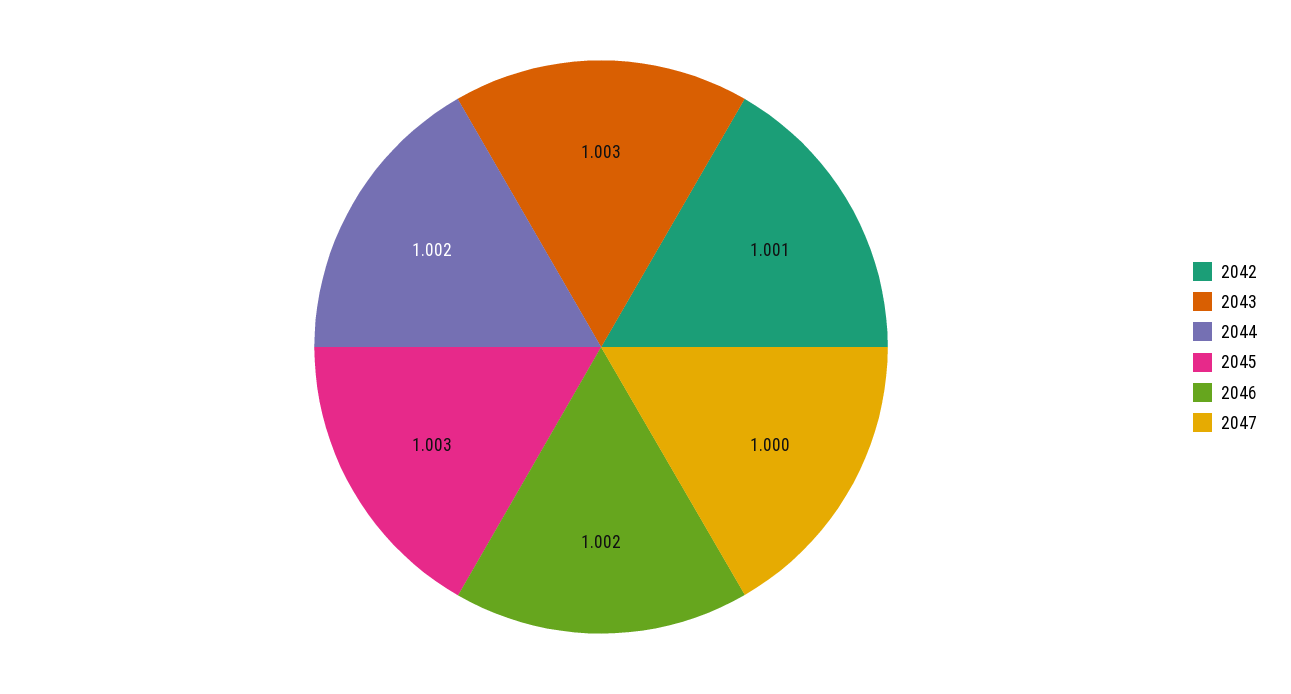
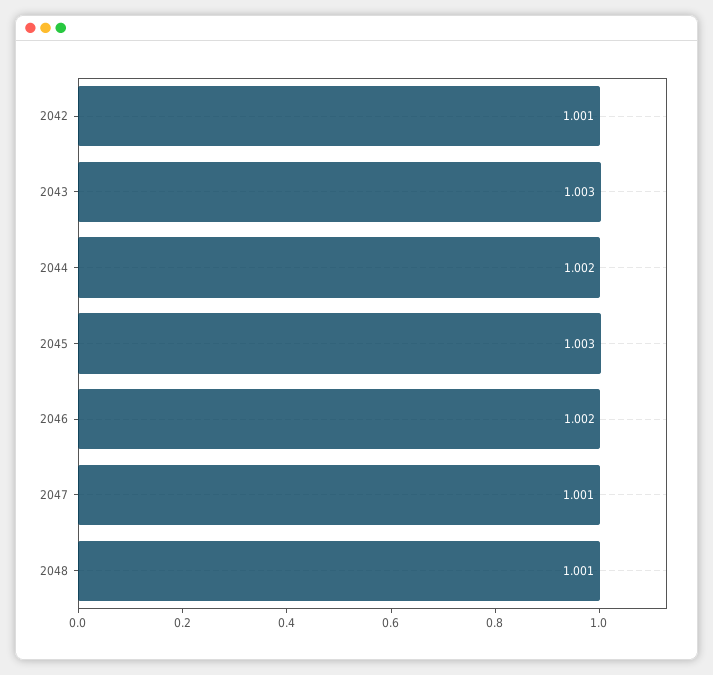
2047: 1 -> 1.001
2048: none -> 1.001

